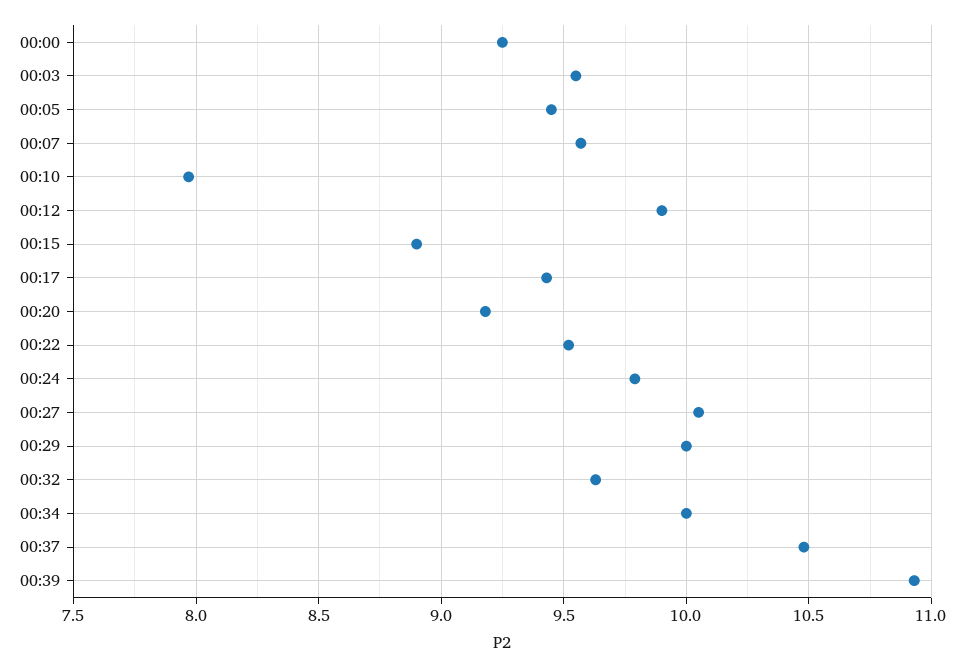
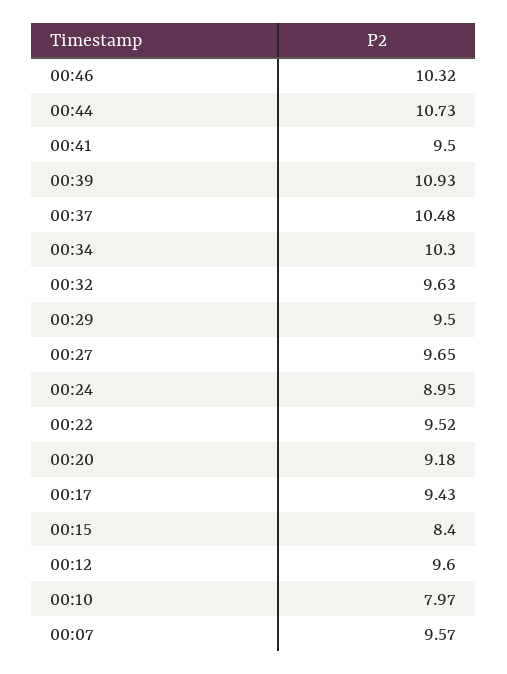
00:00: 9.25 -> none
00:03: 9.55 -> none
00:05: 9.45 -> none
00:12: 9.9 -> 9.6
00:15: 8.9 -> 8.4
00:24: 9.8 -> 8.95
00:27: 10.05 -> 9.65
00:29: 10 -> 9.5
00:34: 10 -> 10.3
00:46: none -> 10.32
00:44: none -> 10.73
00:41: none -> 9.5

